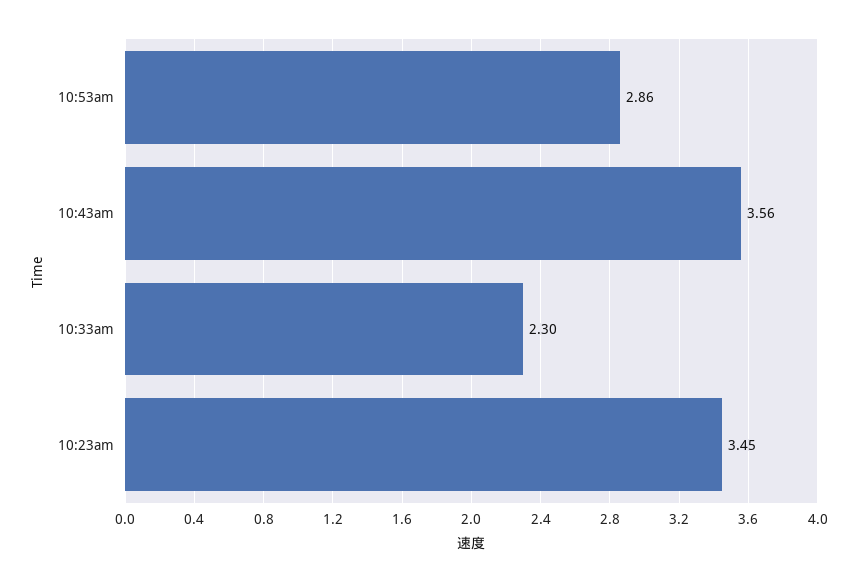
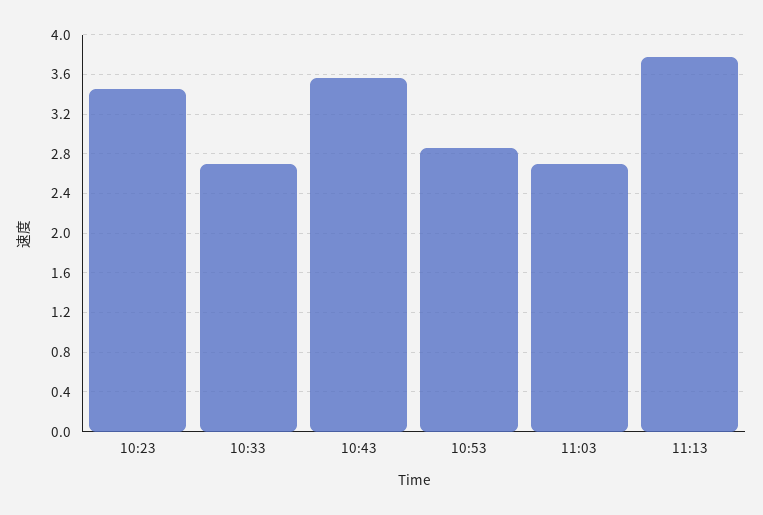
10:33am: 2.3 -> 2.7
11:03: none -> 2.7
11:13: none -> 3.8

